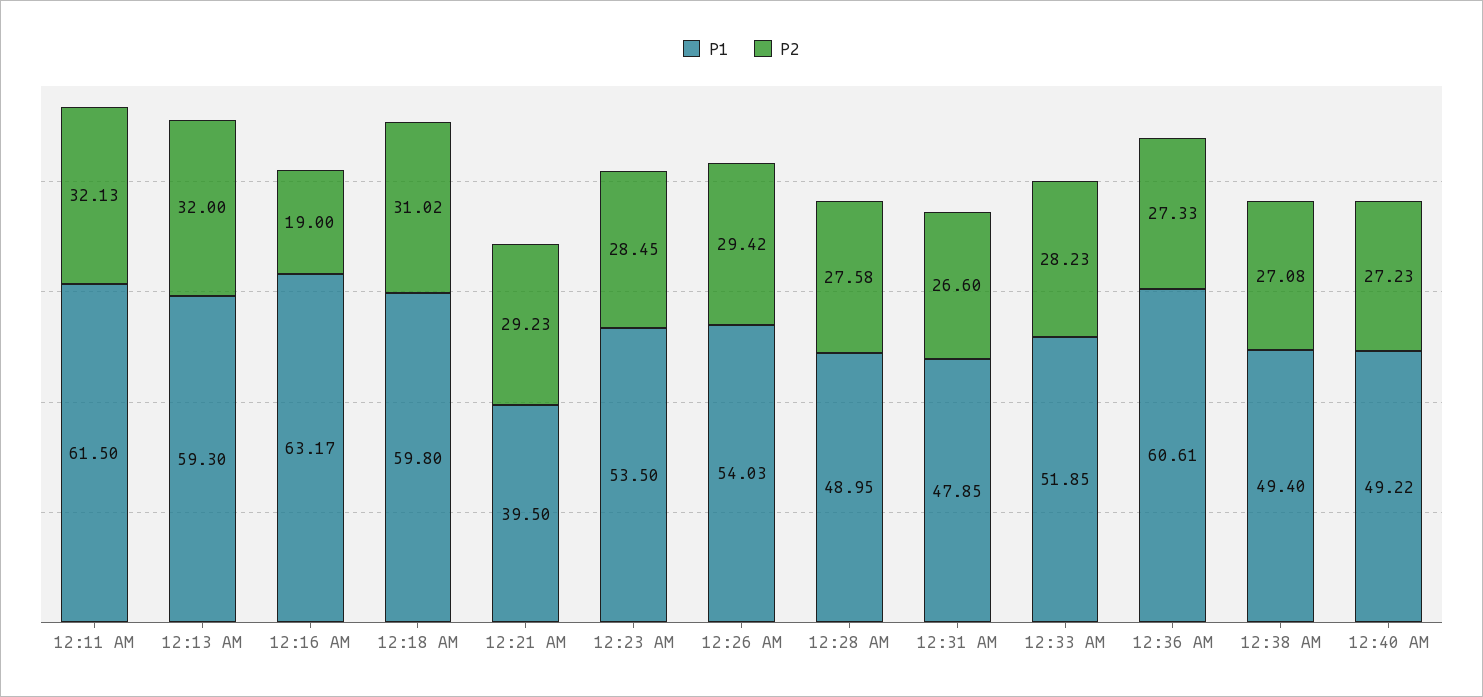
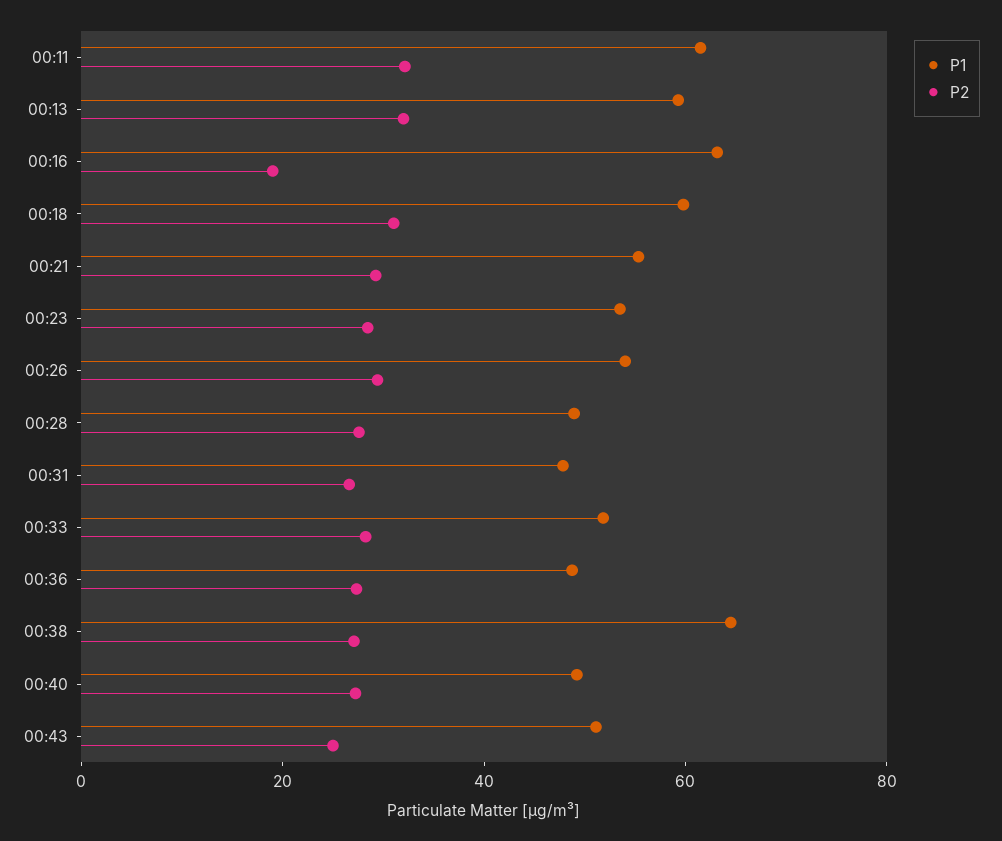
P1, 12:21 AM: 39.5 -> 55
P1, 12:36 AM: 60.61 -> 50
P1, 12:38 AM: 49.4 -> 65
P1, 00:43: none -> 50
P2, 00:43: none -> 25

